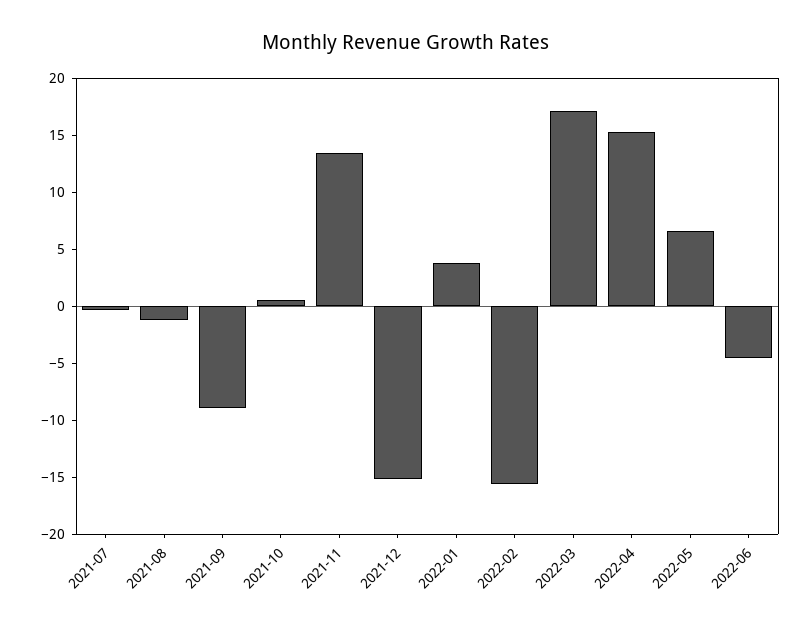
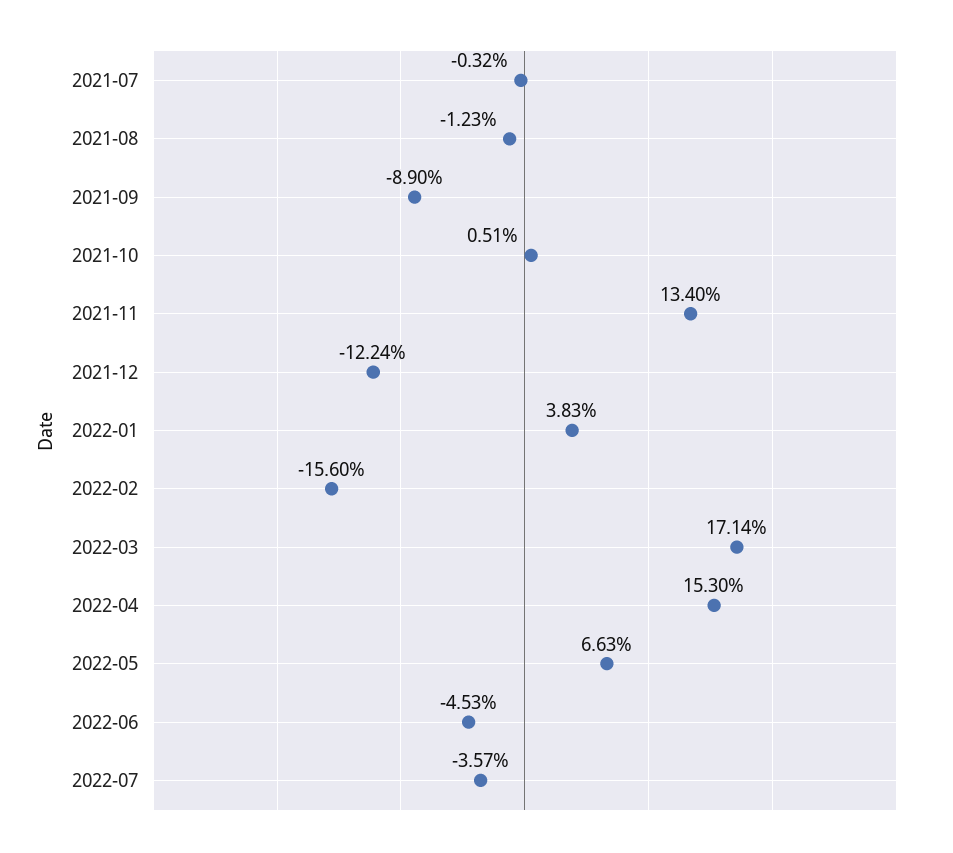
2021-12: -15 -> -12.24
2022-07: none -> -3.57

